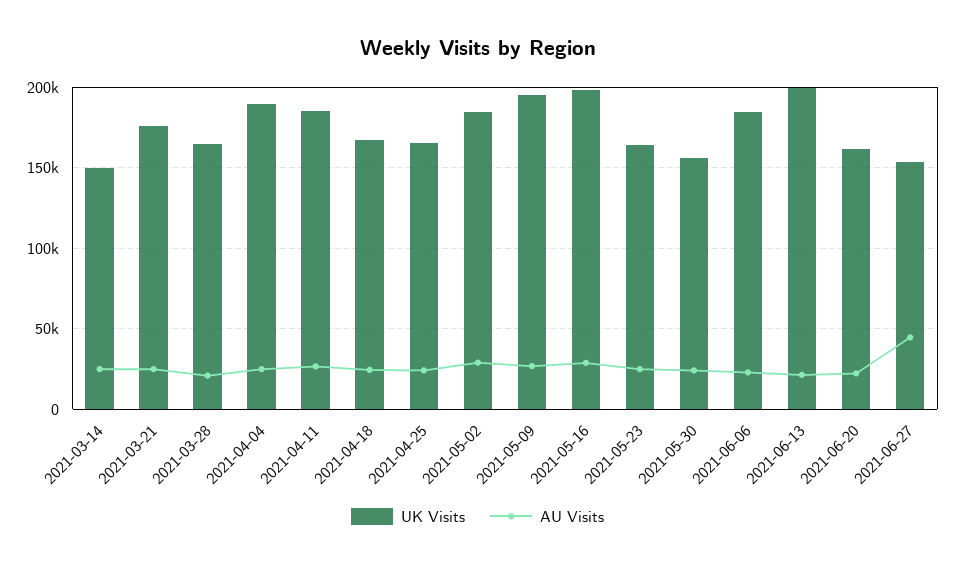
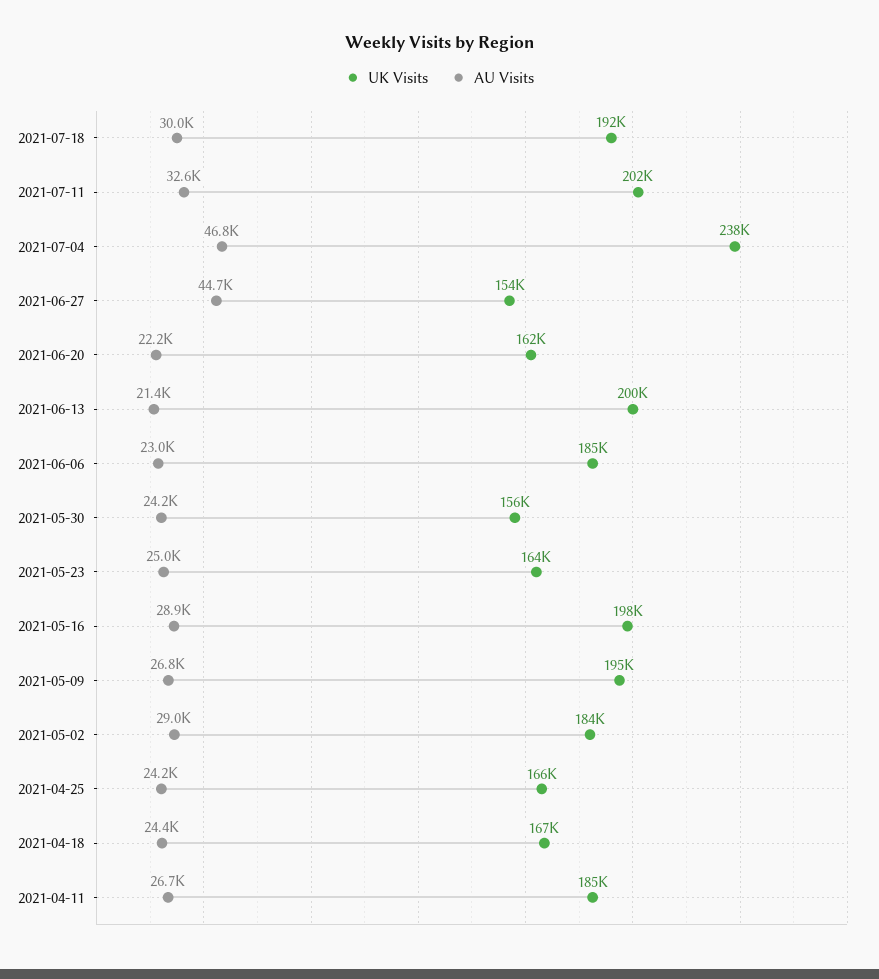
UK Visits, 2021-03-14: 150000 -> none
AU Visits, 2021-03-14: 25000 -> none
UK Visits, 2021-03-21: 175000 -> none
AU Visits, 2021-03-21: 25000 -> none
UK Visits, 2021-03-28: 165000 -> none
AU Visits, 2021-03-28: 20000 -> none
UK Visits, 2021-04-04: 190000 -> none
AU Visits, 2021-04-04: 25000 -> none
UK Visits, 2021-07-18: none -> 192000
AU Visits, 2021-07-18: none -> 30000
UK Visits, 2021-07-11: none -> 202000
AU Visits, 2021-07-11: none -> 32600
UK Visits, 2021-07-04: none -> 238000
AU Visits, 2021-07-04: none -> 46800

